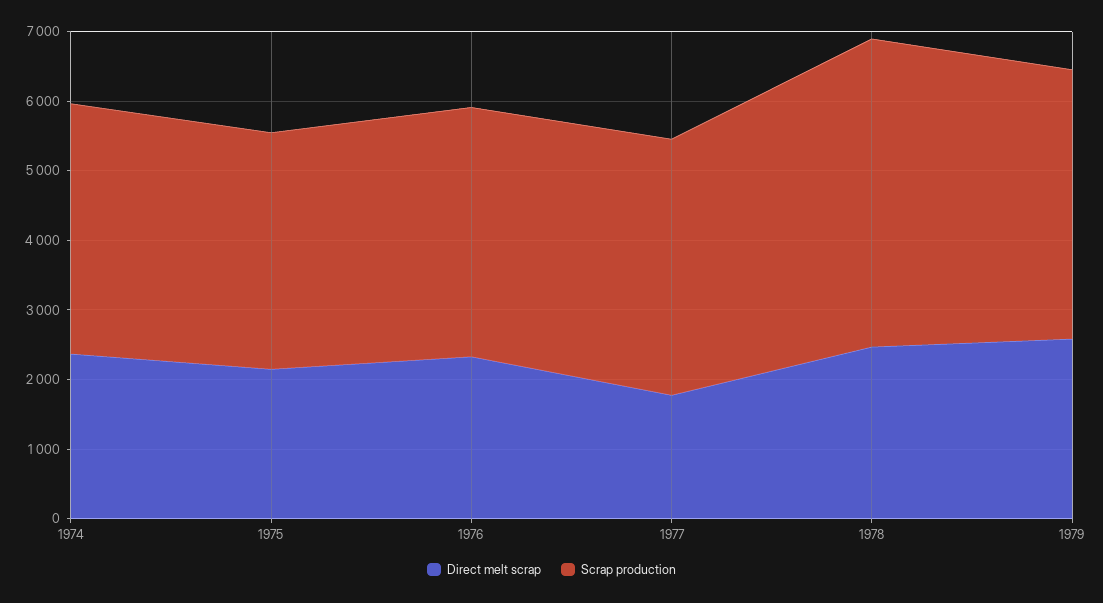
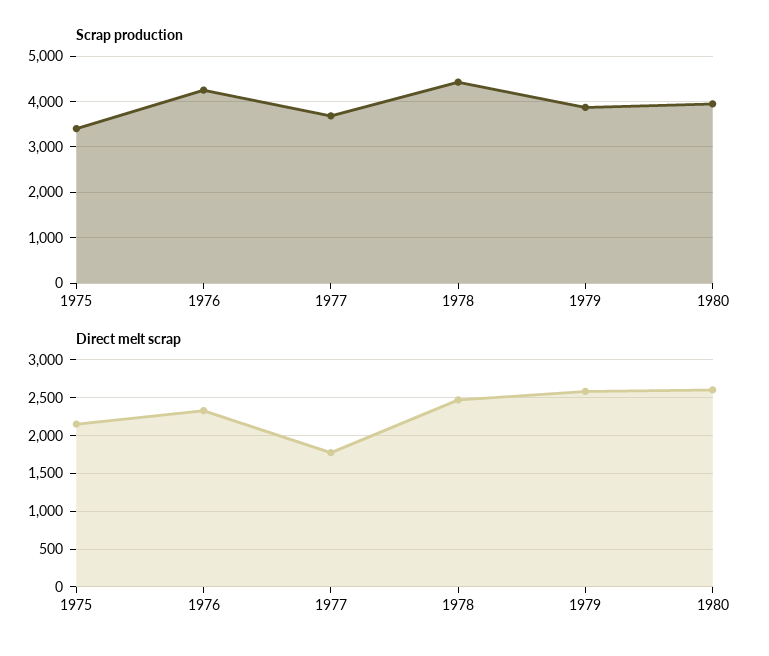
Direct melt scrap, 1974: 2400 -> none
Scrap production, 1974: 3600 -> none
Scrap production, 1976: 3600 -> 4200
Scrap production, 1980: none -> 4000
Direct melt scrap, 1980: none -> 2600

